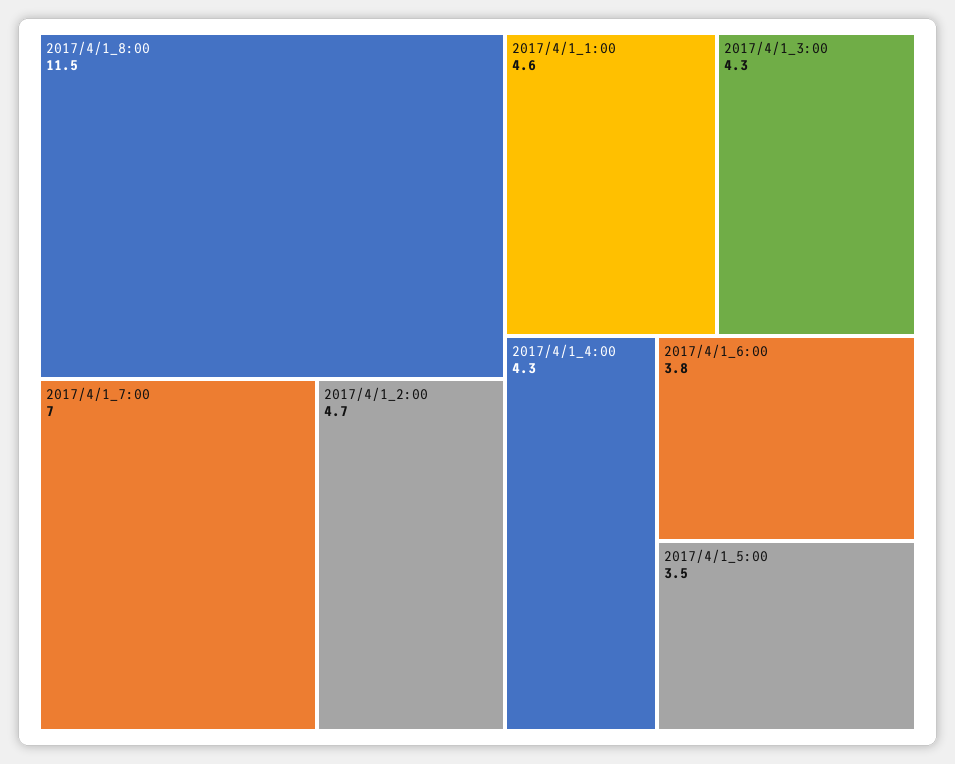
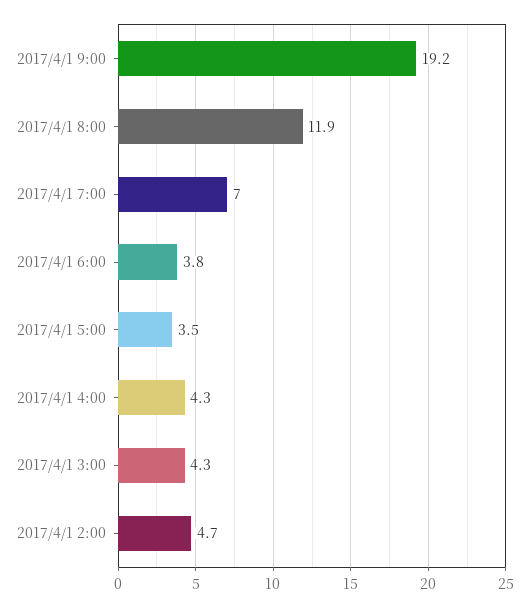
2017/4/1_8:00: 11.5 -> 11.9
2017/4/1_1:00: 4.6 -> none
2017/4/1 9:00: none -> 19.2

